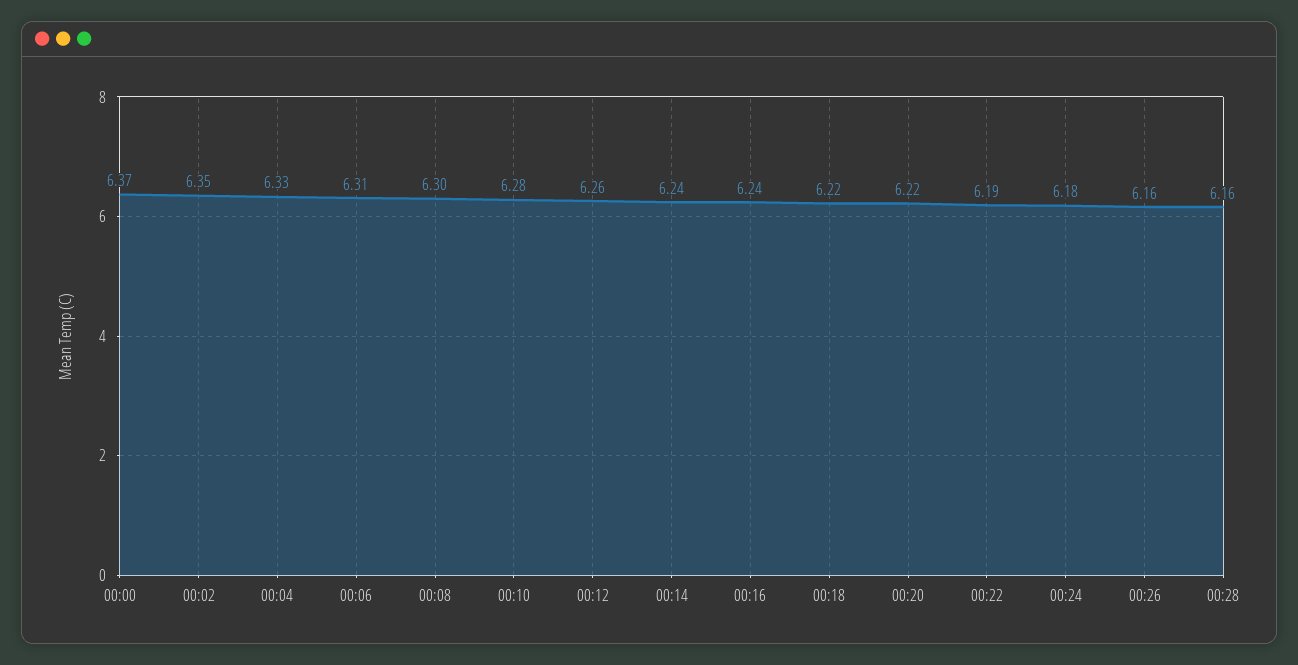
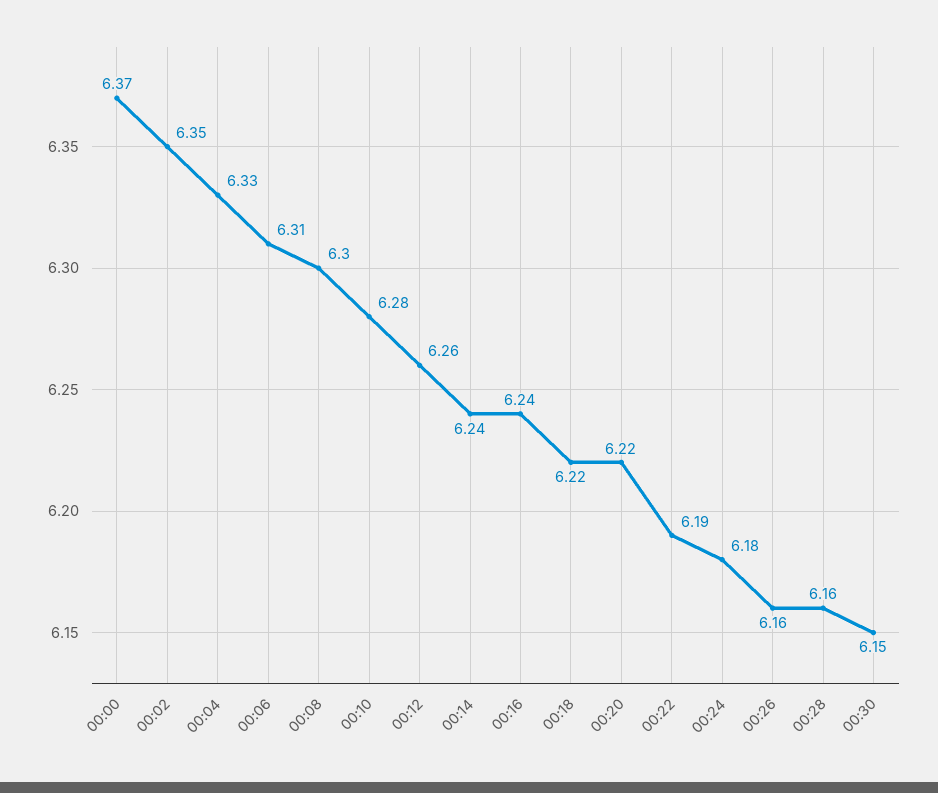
00:30: none -> 6.15

